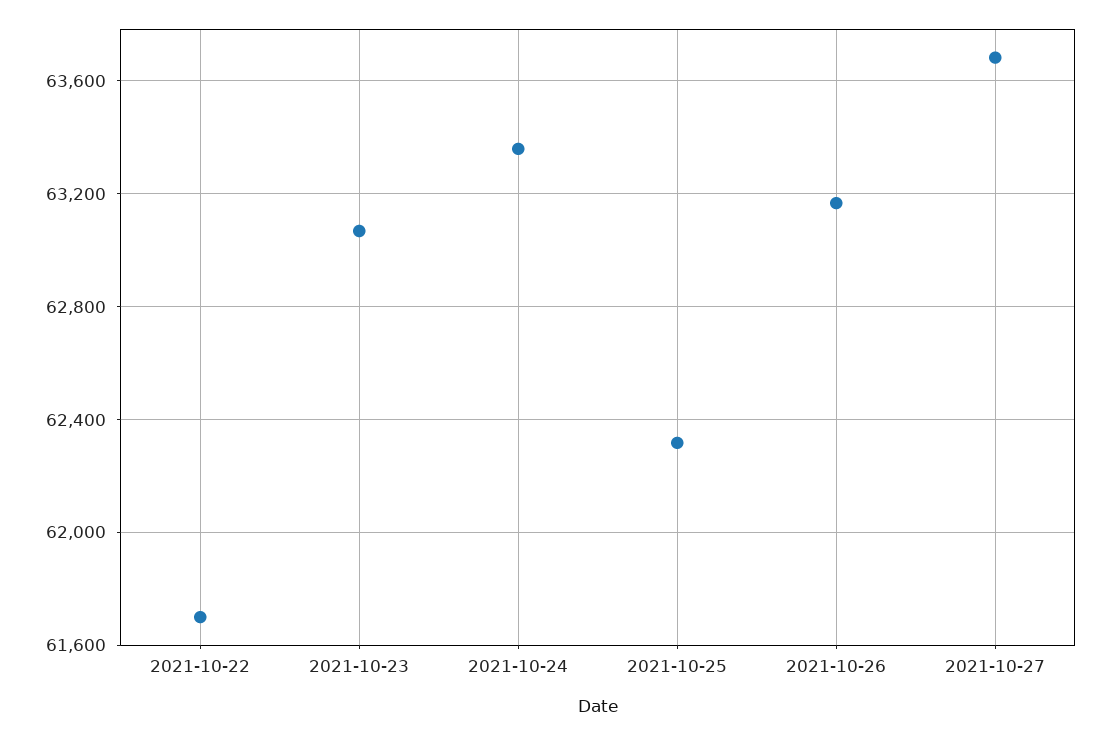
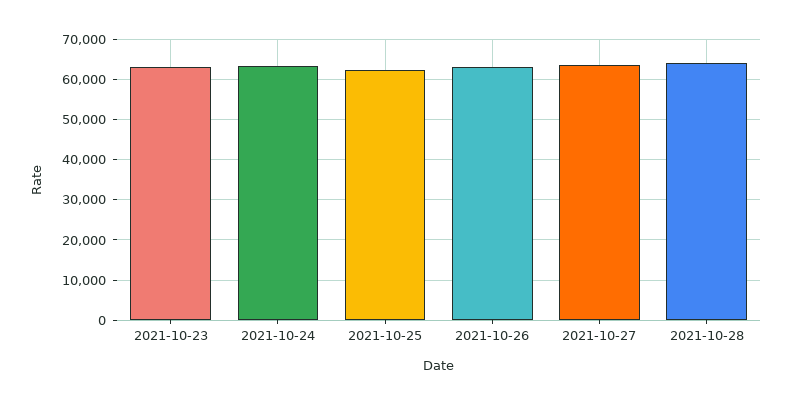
2021-10-22: 61700 -> none
2021-10-28: none -> 64000

